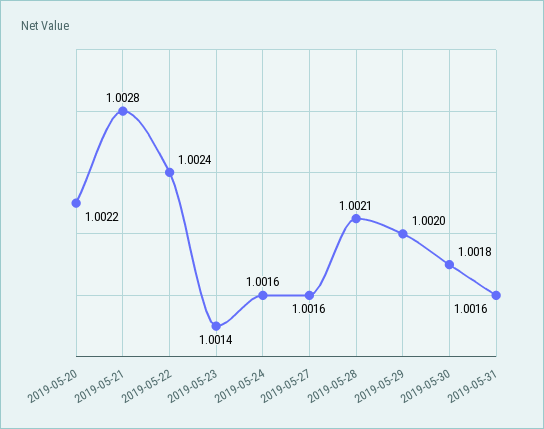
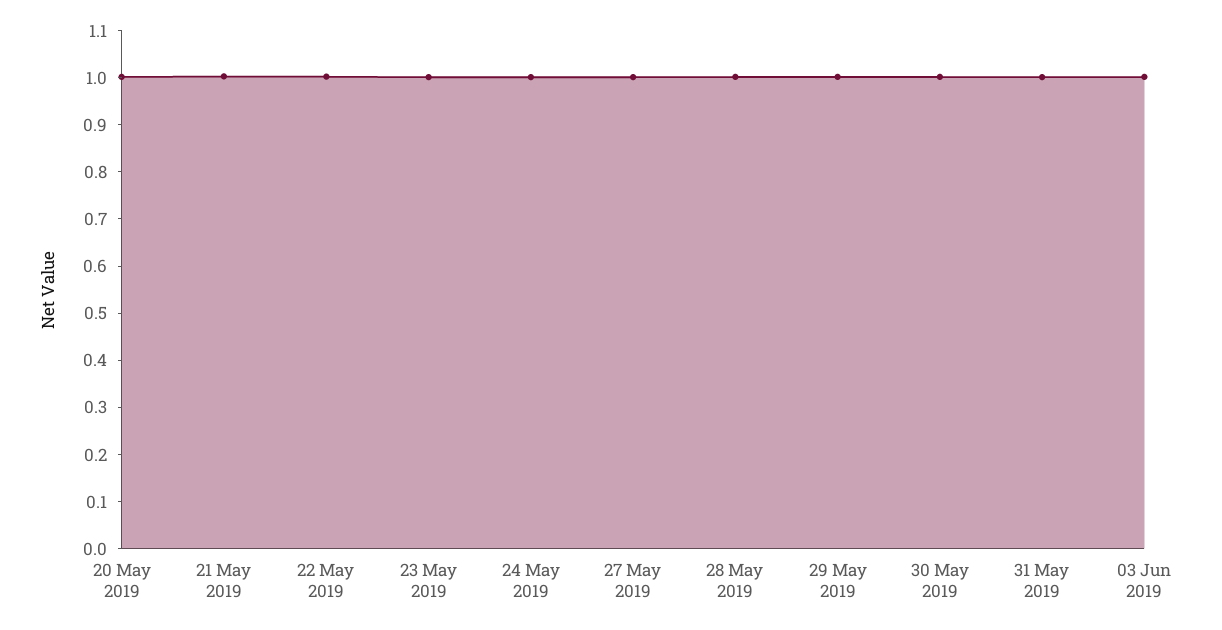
03 Jun 2019: none -> 1

